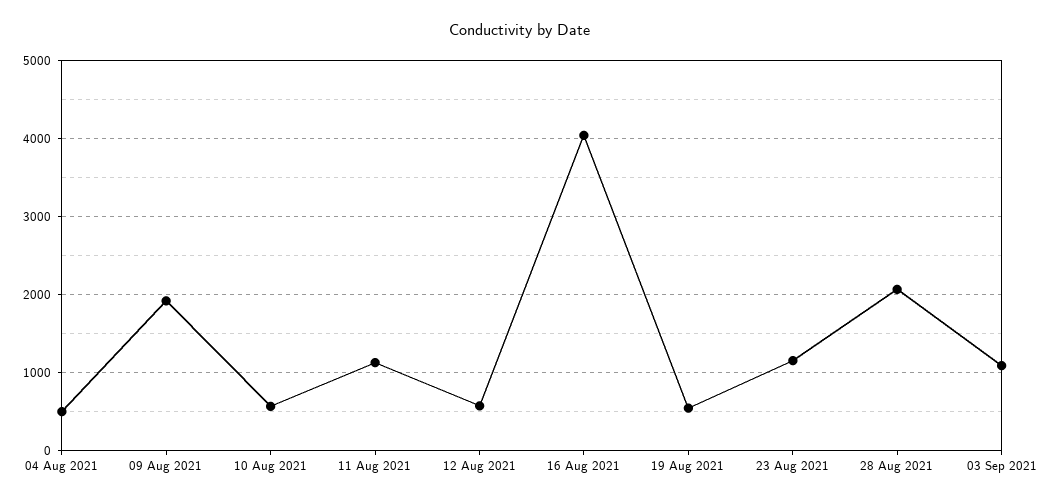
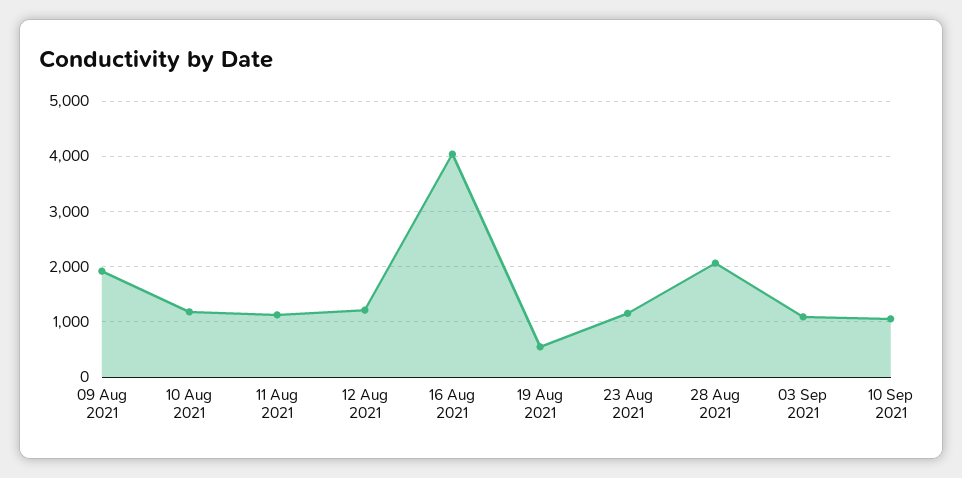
04 Aug 2021: 500 -> none
10 Aug 2021: 600 -> 1200
12 Aug 2021: 600 -> 1200
10 Sep 2021: none -> 1000

